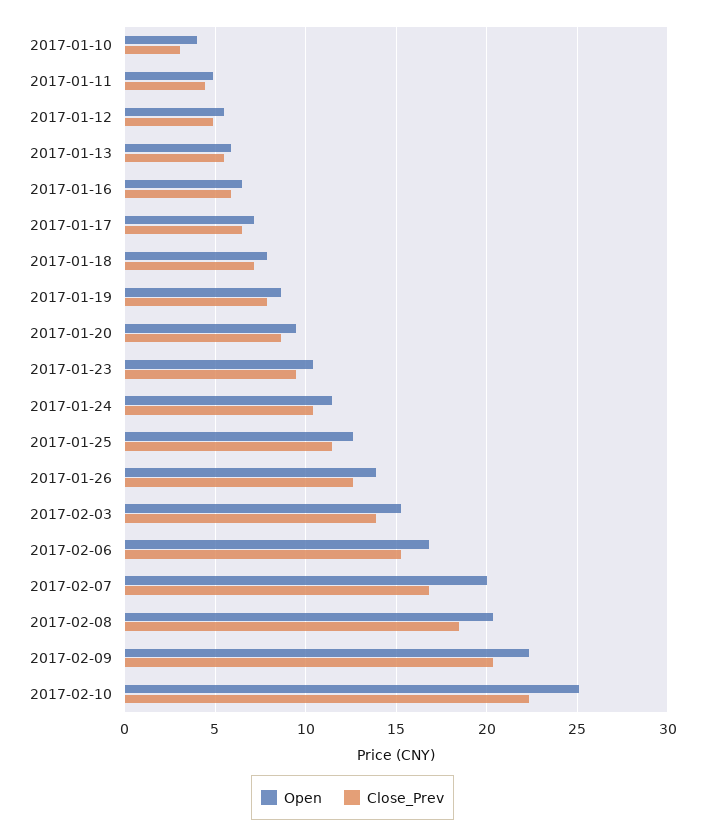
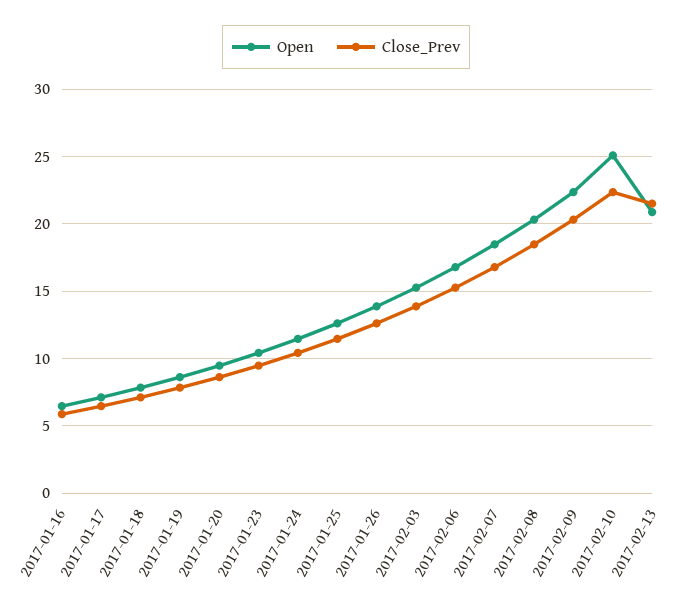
Open, 2017-01-10: 4 -> none
Close_Prev, 2017-01-10: 3 -> none
Open, 2017-01-11: 5 -> none
Close_Prev, 2017-01-11: 4.5 -> none
Open, 2017-01-12: 5.5 -> none
Close_Prev, 2017-01-12: 5 -> none
Open, 2017-01-13: 6 -> none
Close_Prev, 2017-01-13: 5.5 -> none
Open, 2017-02-07: 20 -> 18.5
Open, 2017-02-13: none -> 21
Close_Prev, 2017-02-13: none -> 21.5

